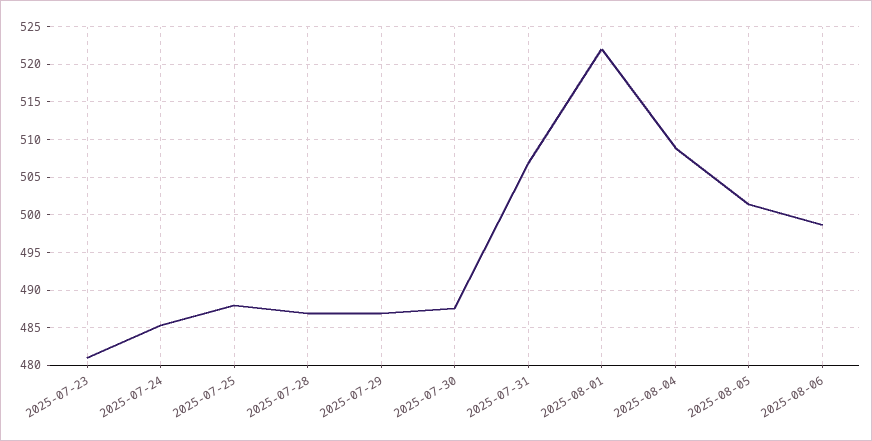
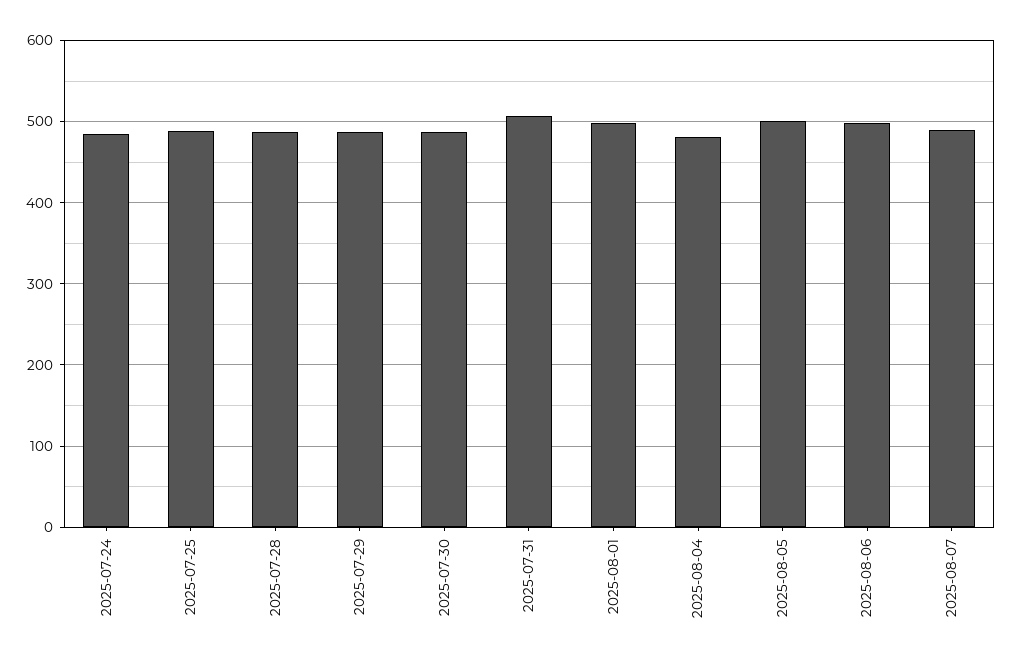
2025-07-23: 481 -> none
2025-08-01: 522 -> 500
2025-08-04: 509 -> 480
2025-08-07: none -> 490

